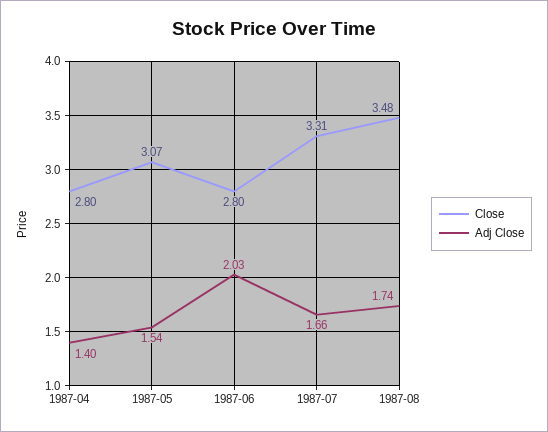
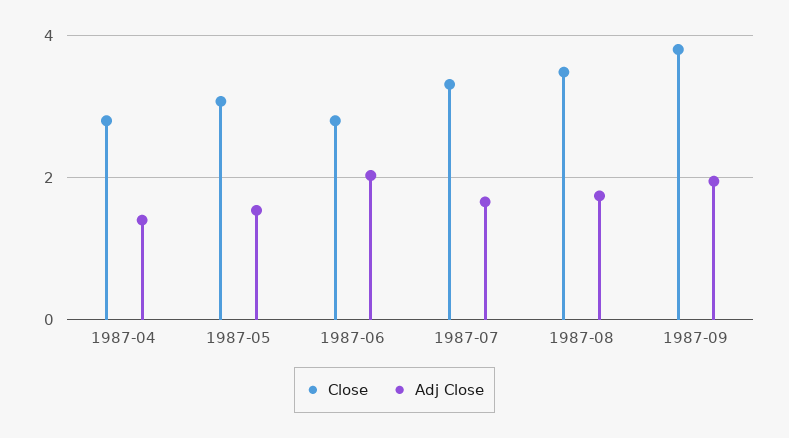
Close, 1987-09: none -> 3.8
Adj Close, 1987-09: none -> 2

